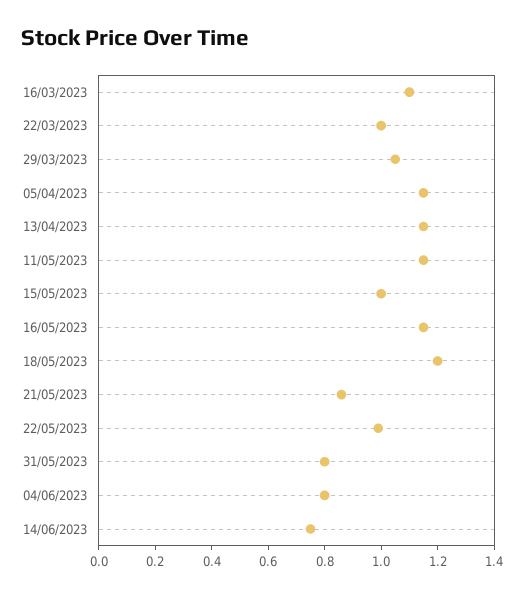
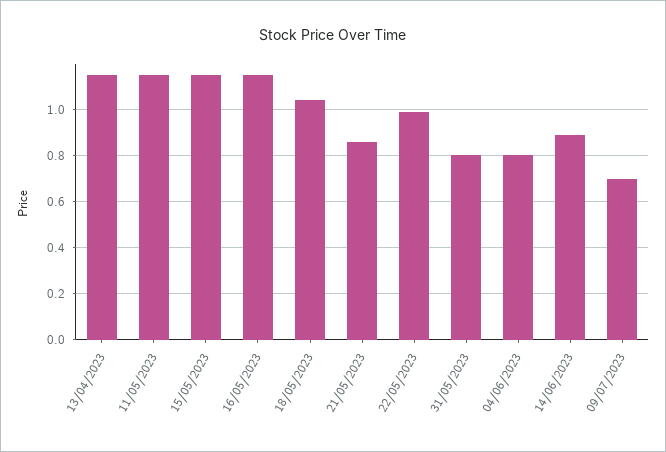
16/03/2023: 1.1 -> none
22/03/2023: 1 -> none
29/03/2023: 1.05 -> none
05/04/2023: 1.15 -> none
15/05/2023: 1 -> 1.15
18/05/2023: 1.2 -> 1.05
14/06/2023: 0.75 -> 0.9
09/07/2023: none -> 0.7

